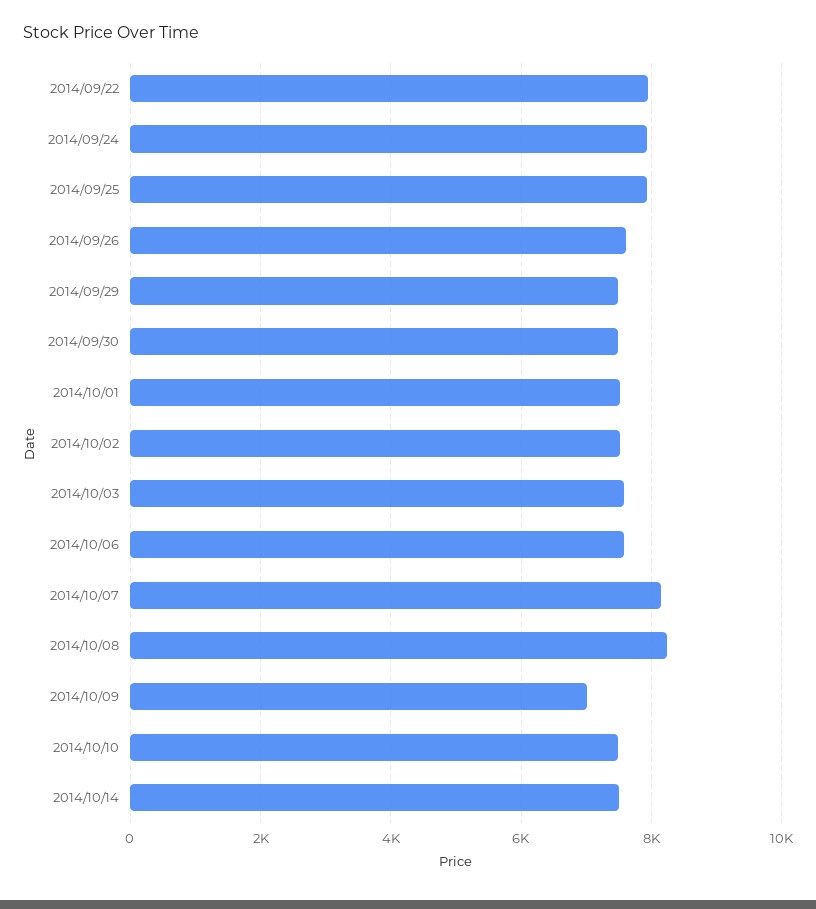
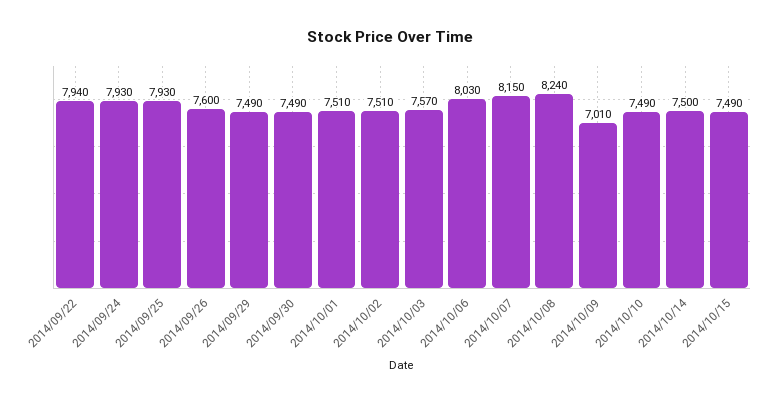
2014/10/06: 7600 -> 8030
2014/10/15: none -> 7490

